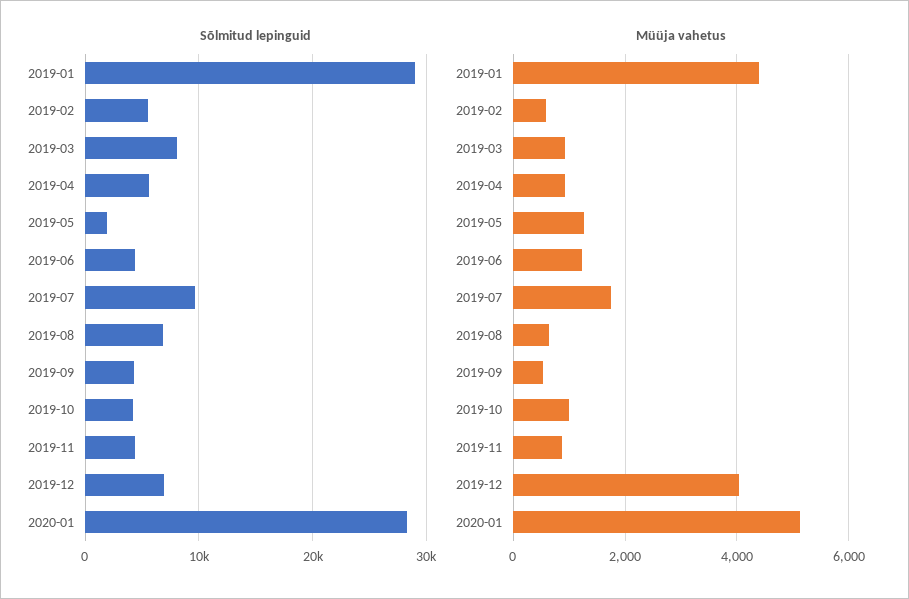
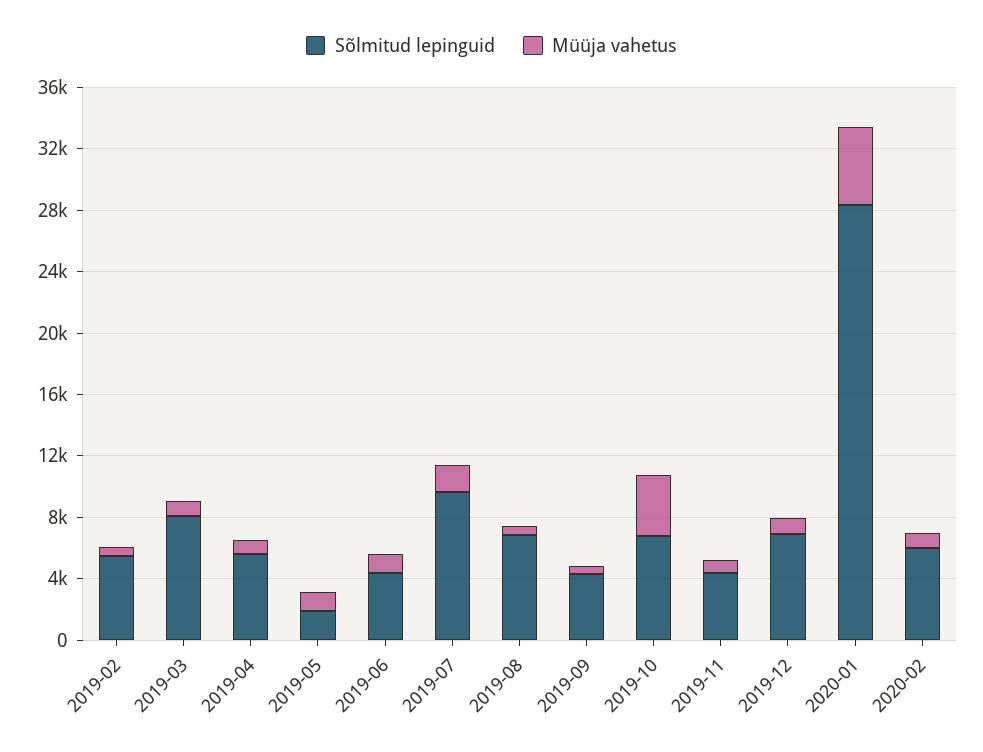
Sõlmitud lepinguid, 2019-01: 29000 -> none
Sõlmitud lepinguid, 2019-10: 4000 -> 7000
Müüja vahetus, 2019-01: 4400 -> none
Müüja vahetus, 2019-10: 1000 -> 4000
Müüja vahetus, 2019-12: 4000 -> 1000
Sõlmitud lepinguid, 2020-02: none -> 6000
Müüja vahetus, 2020-02: none -> 1000

